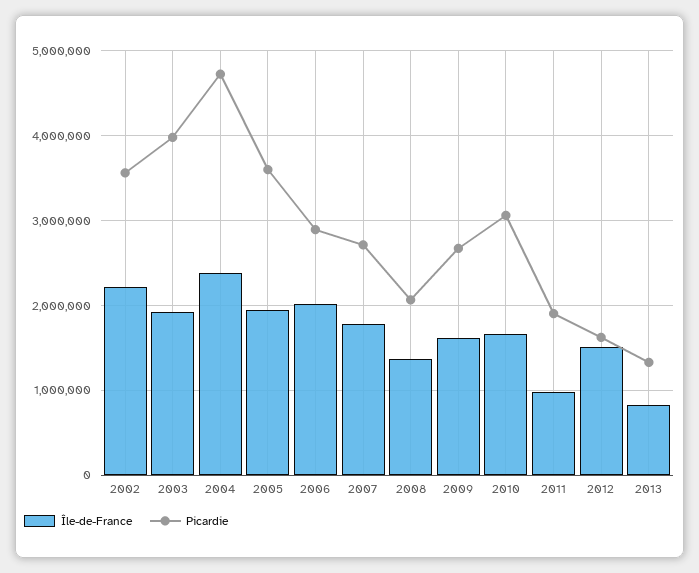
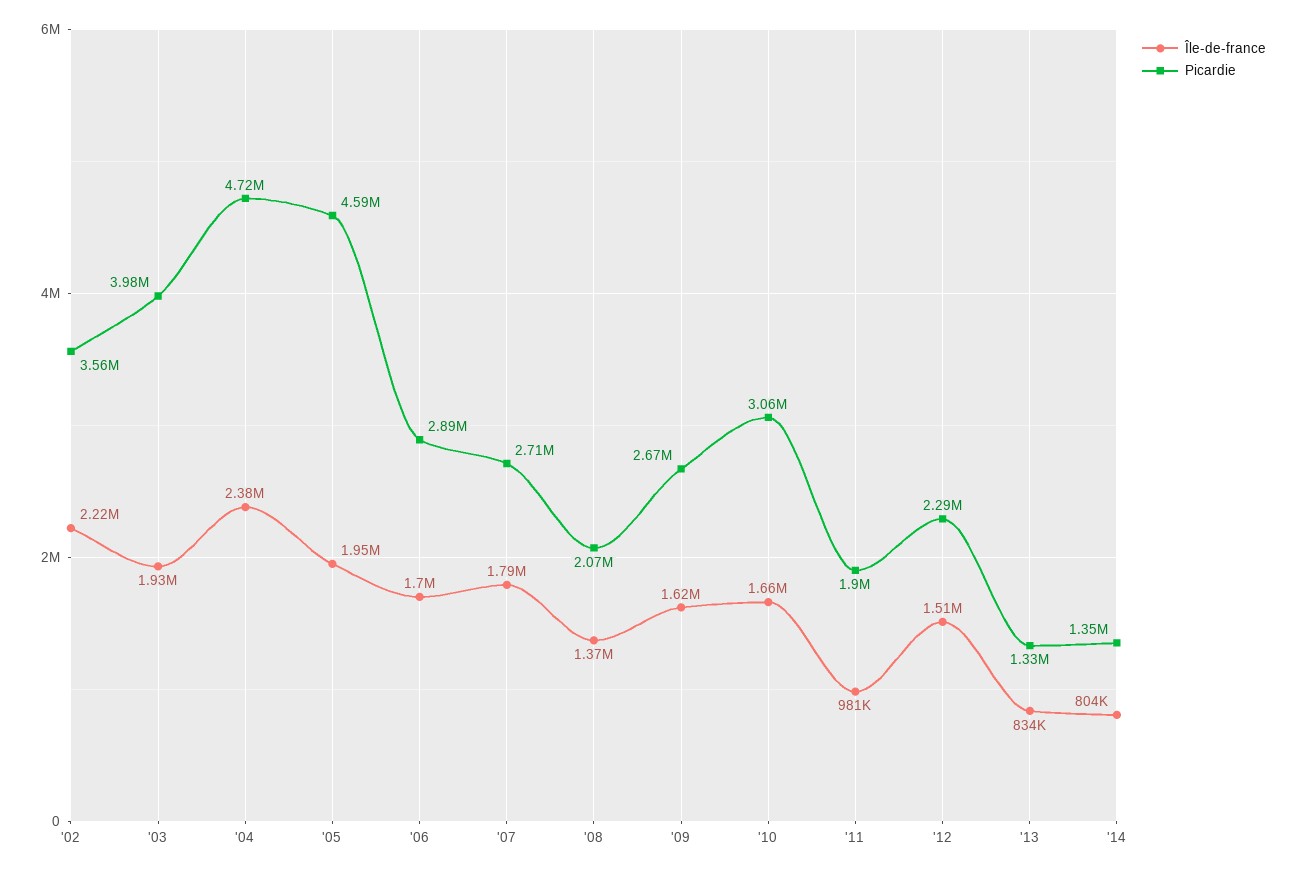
Picardie, 2005: 3600000 -> 4590000
Île-de-France, 2006: 2000000 -> 1700000
Picardie, 2012: 1600000 -> 2290000
Île-de-France, '14: none -> 804000
Picardie, '14: none -> 1350000

